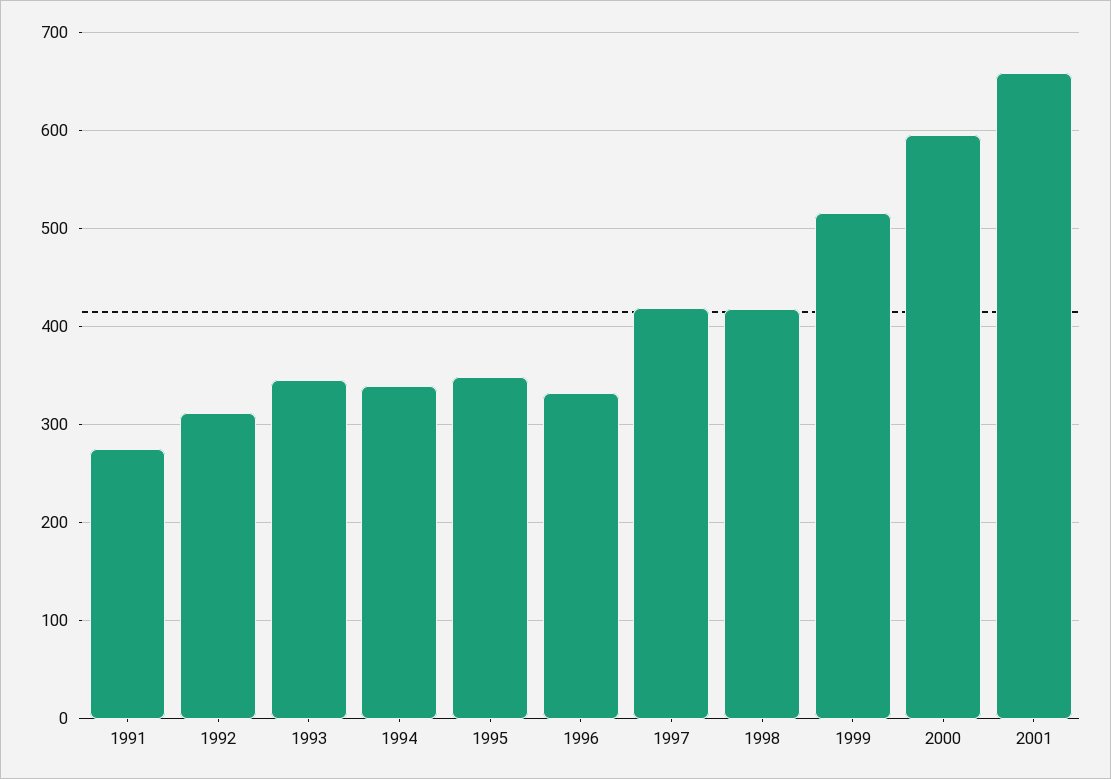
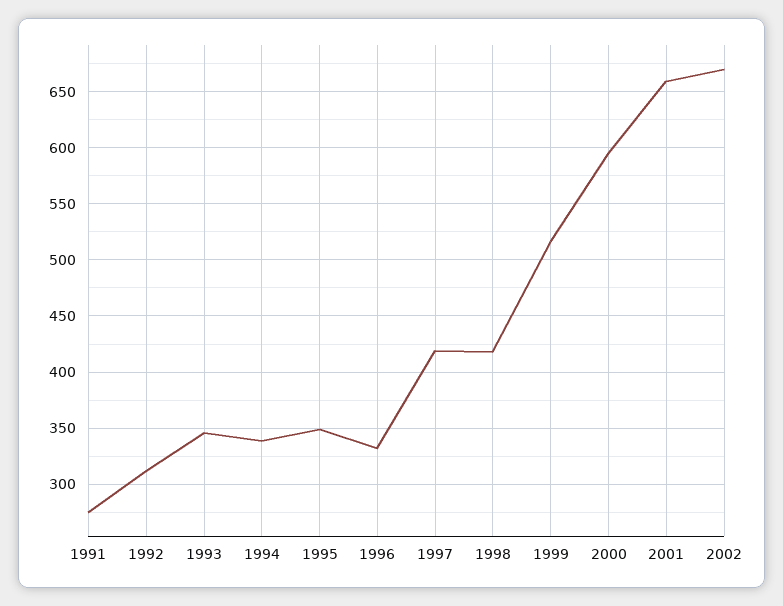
2002: none -> 670

